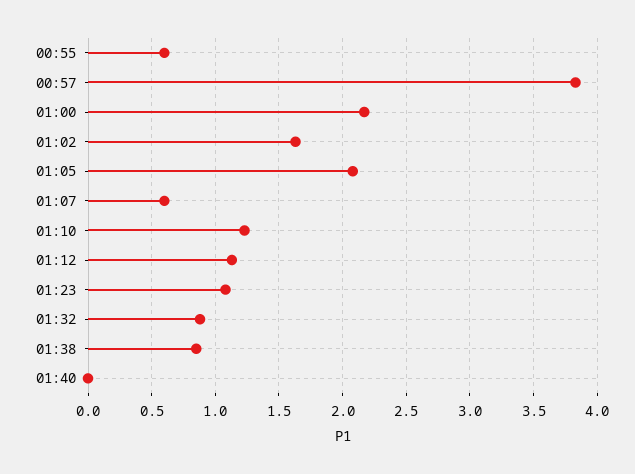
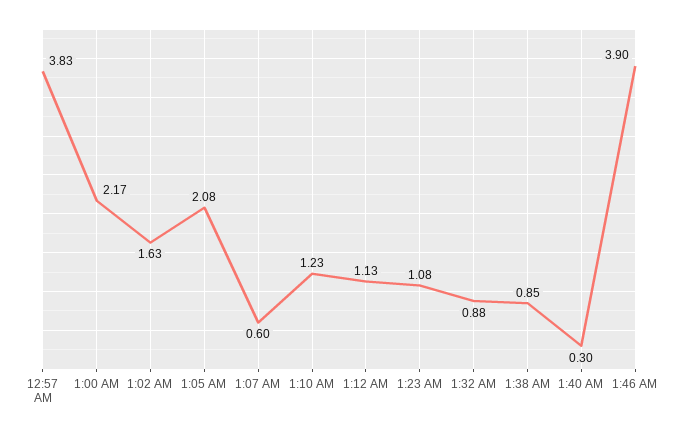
00:55: 0.6 -> none
01:40: 0 -> 0.3
1:46 AM: none -> 3.9

